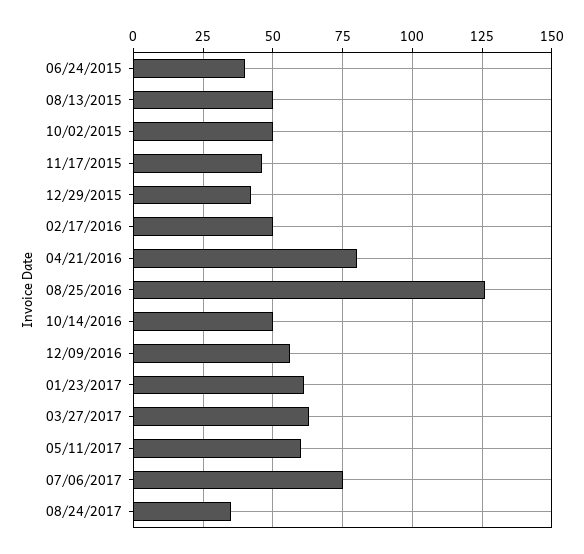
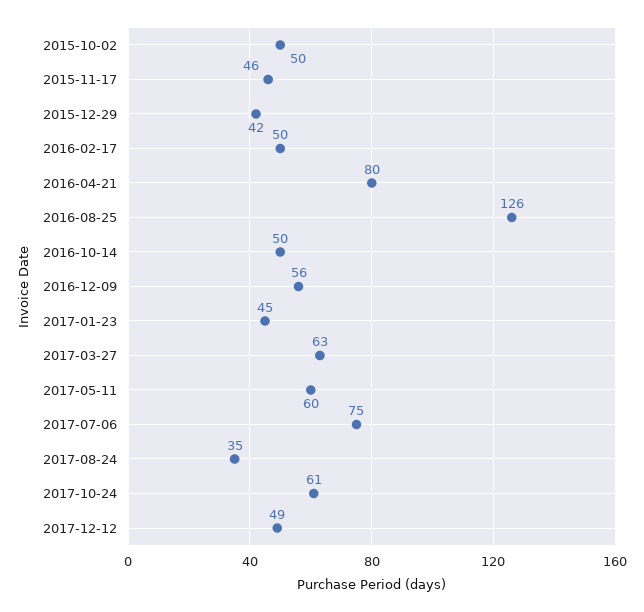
06/24/2015: 40 -> none
08/13/2015: 50 -> none
01/23/2017: 60 -> 45
2017-10-24: none -> 61
2017-12-12: none -> 49

